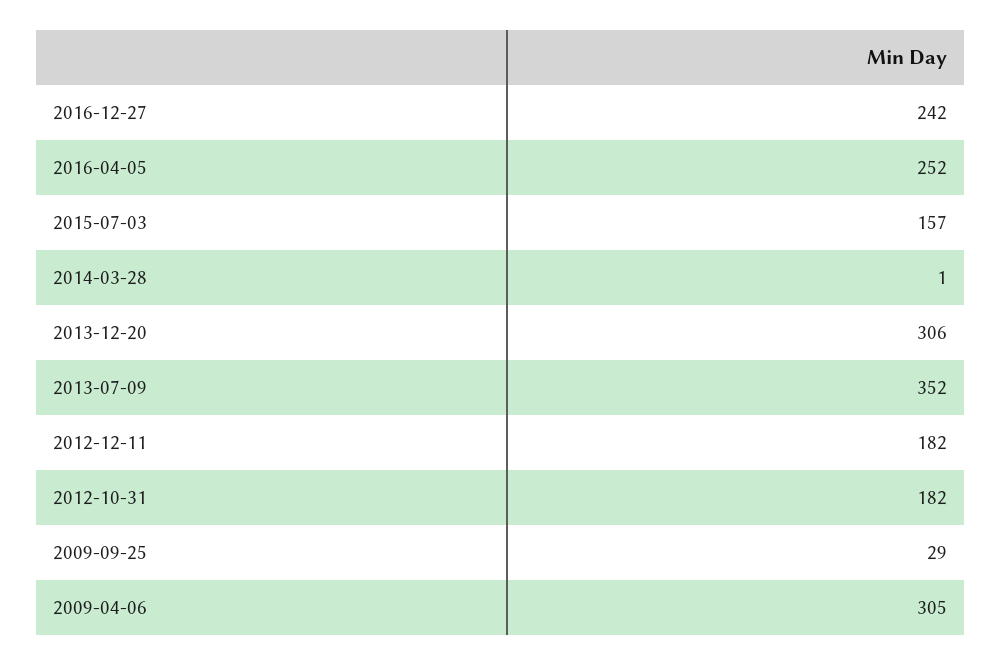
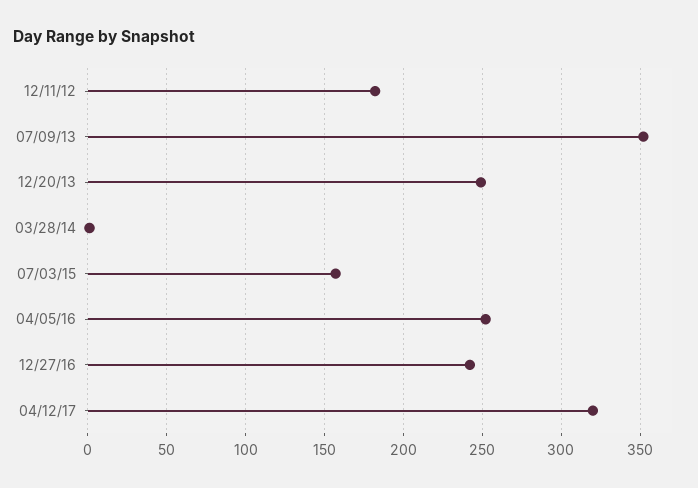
2013-12-20: 306 -> 250
2012-10-31: 182 -> none
2009-09-25: 29 -> none
2009-04-06: 305 -> none
04/12/17: none -> 320

